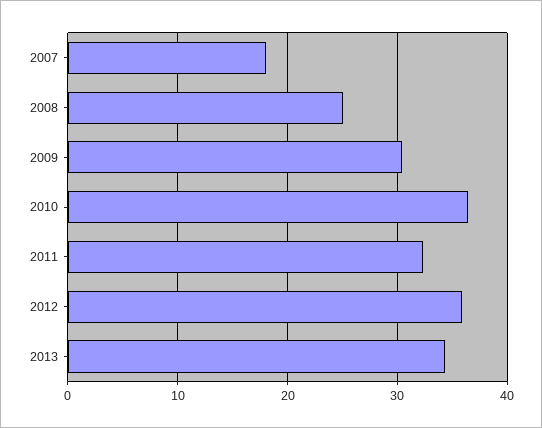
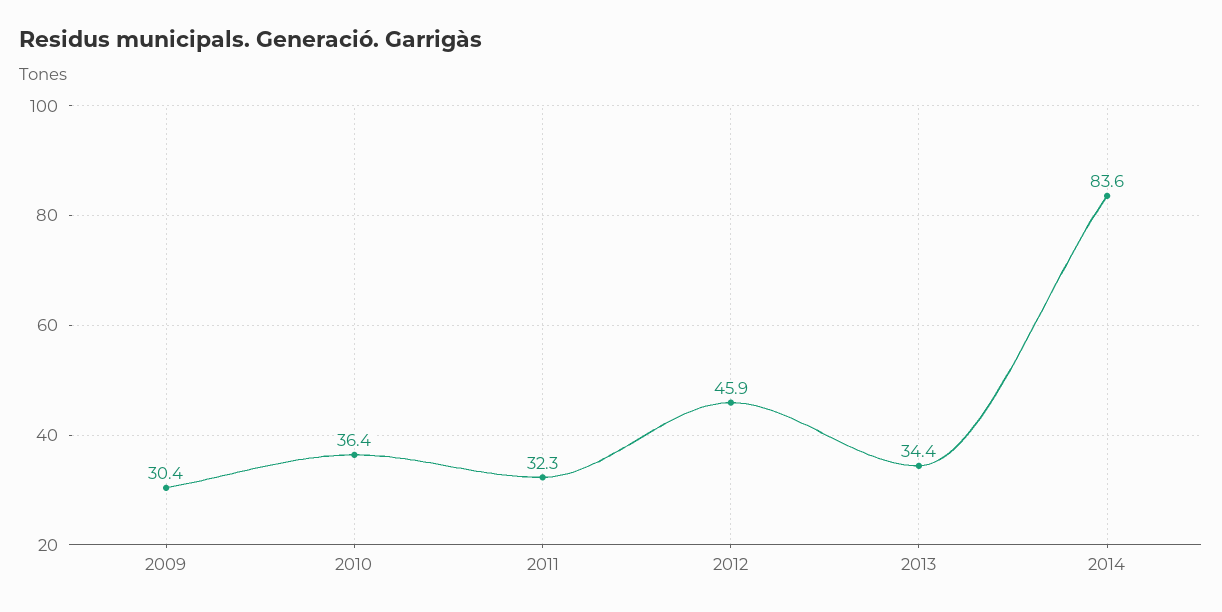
2007: 18 -> none
2008: 25 -> none
2012: 36 -> 45.9
2014: none -> 83.6

